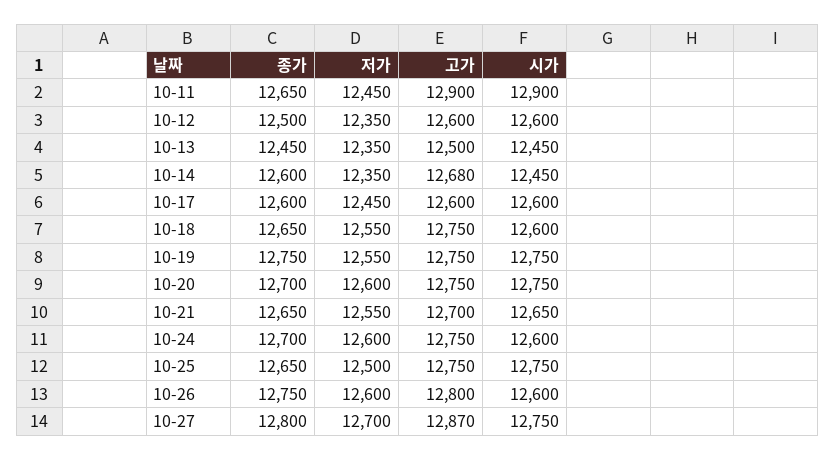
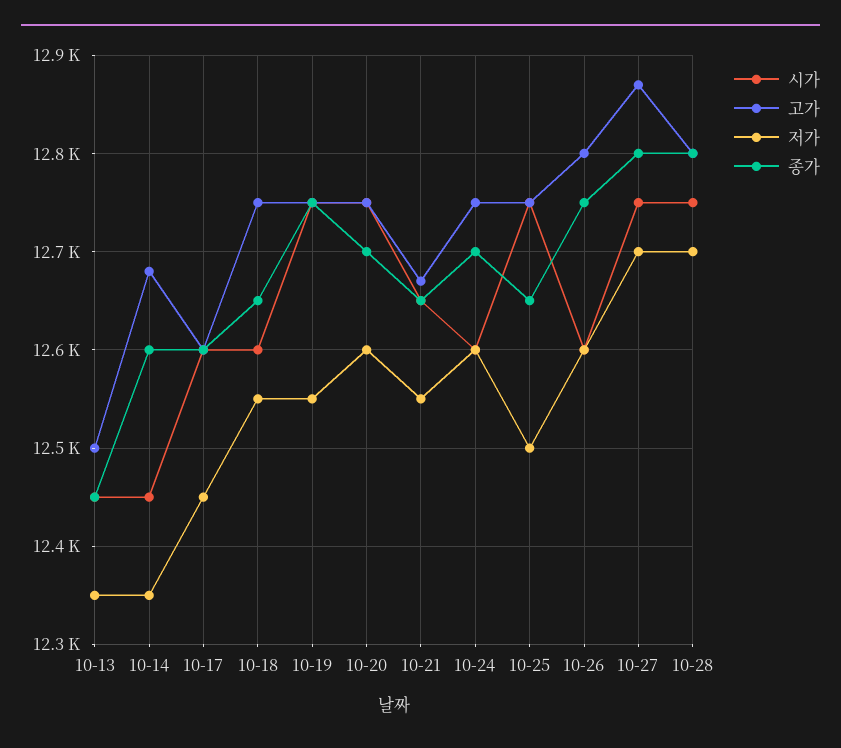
종가, 10-11: 12650 -> none
저가, 10-11: 12450 -> none
고가, 10-11: 12900 -> none
시가, 10-11: 12900 -> none
종가, 10-12: 12500 -> none
저가, 10-12: 12350 -> none
고가, 10-12: 12600 -> none
시가, 10-12: 12600 -> none
고가, 10-21: 12700 -> 12670
시가, 10-28: none -> 12750
고가, 10-28: none -> 12800
저가, 10-28: none -> 12700
종가, 10-28: none -> 12800

